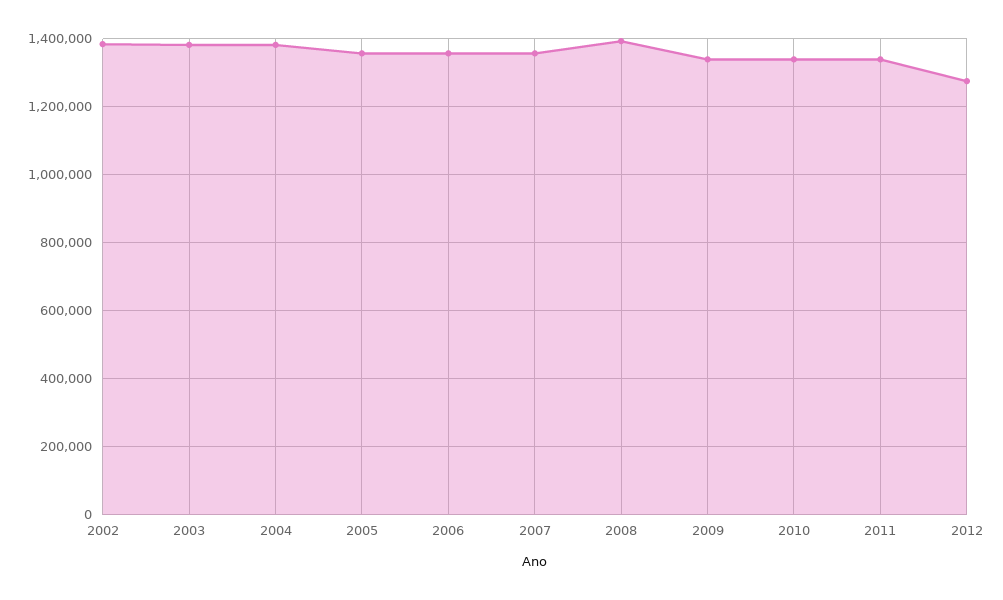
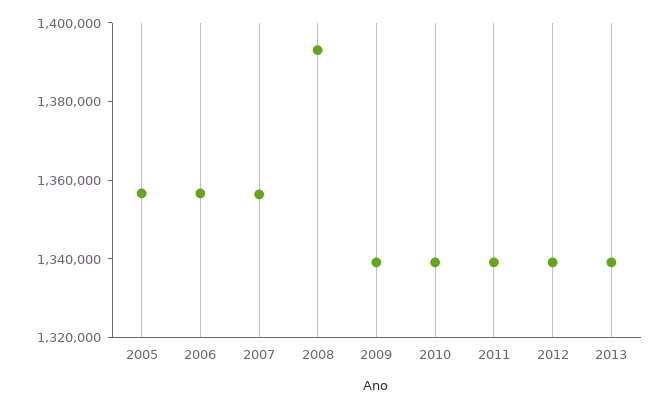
2002: 1380000 -> none
2003: 1380000 -> none
2004: 1380000 -> none
2012: 1280000 -> 1340000
2013: none -> 1340000

